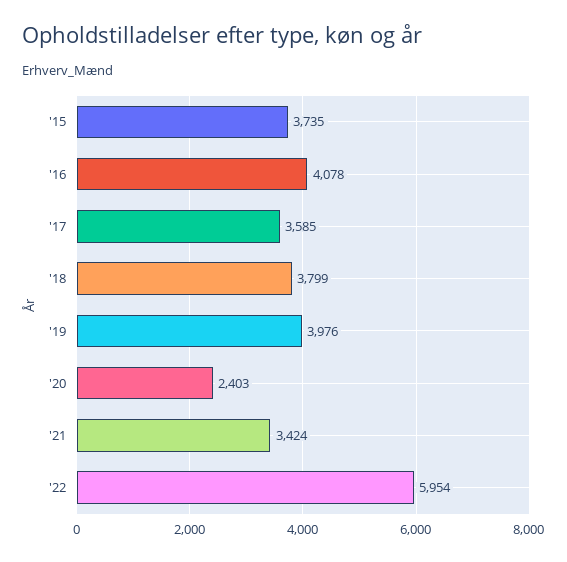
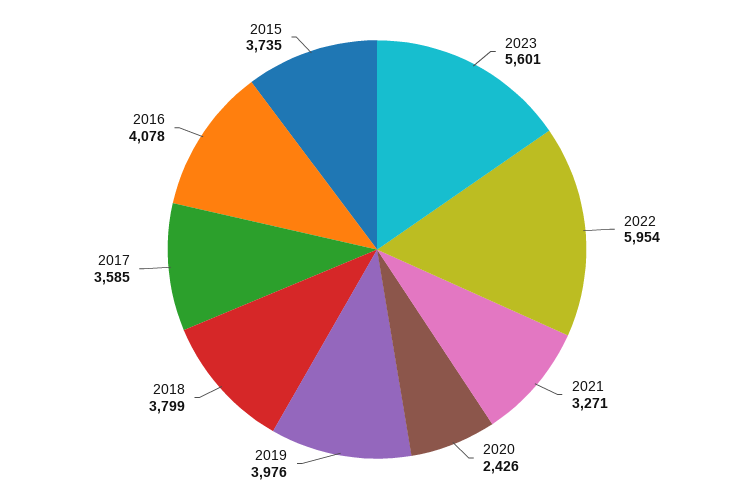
'20: 2403 -> 2426
'21: 3424 -> 3271
2023: none -> 5601

